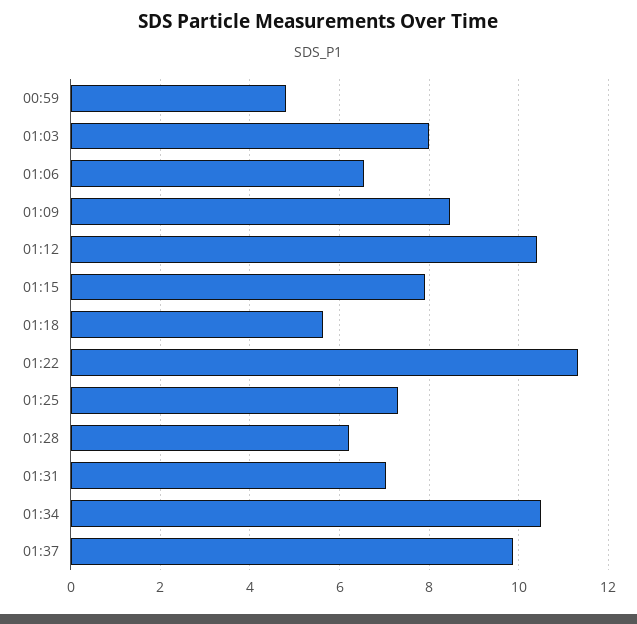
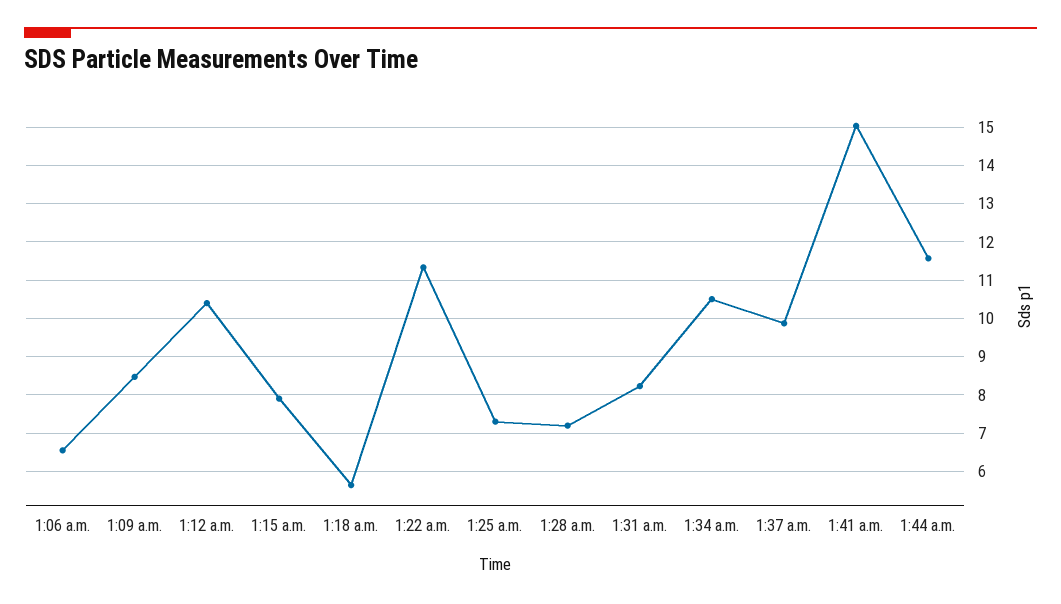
00:59: 4.8 -> none
01:03: 8 -> none
01:28: 6.2 -> 7.2
01:31: 7 -> 8.2
1:41 a.m.: none -> 15
1:44 a.m.: none -> 11.6

